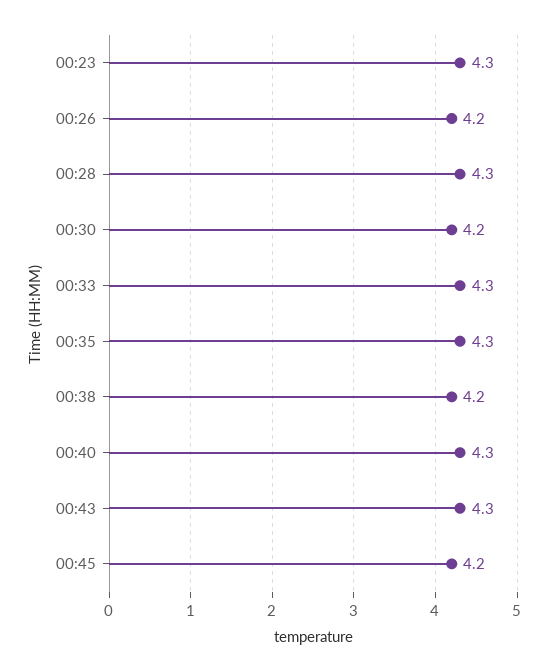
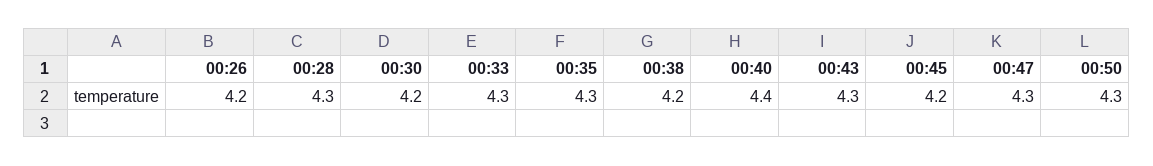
00:23: 4.3 -> none
00:40: 4.3 -> 4.4
00:47: none -> 4.3
00:50: none -> 4.3

